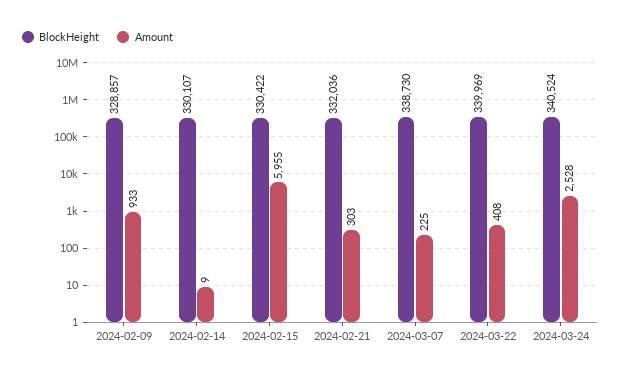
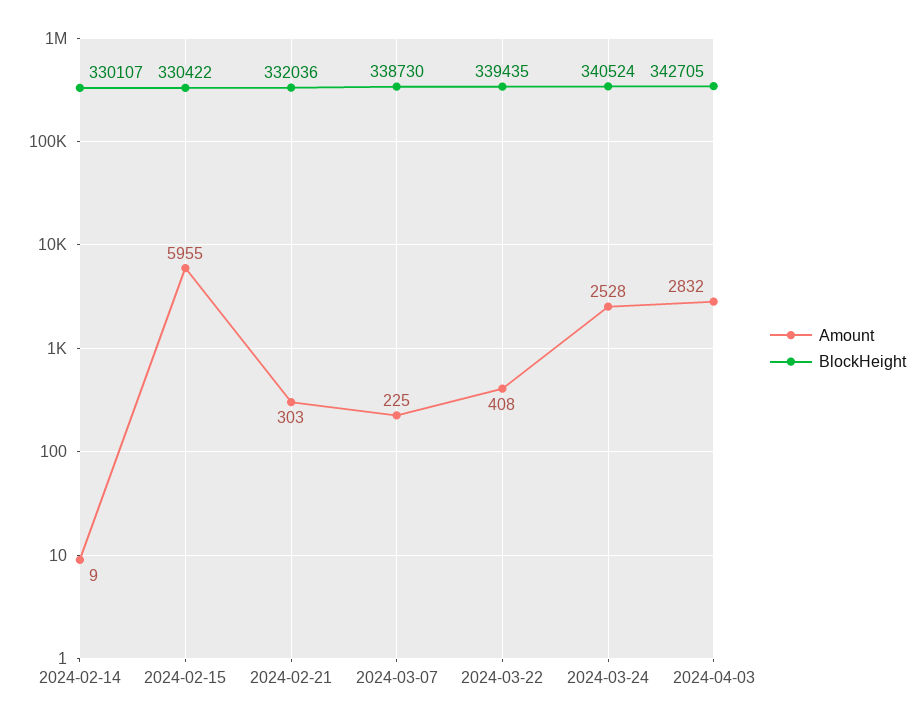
BlockHeight, 2024-02-09: 328857 -> none
Amount, 2024-02-09: 933 -> none
BlockHeight, 2024-03-22: 339969 -> 339435
Amount, 2024-04-03: none -> 2832
BlockHeight, 2024-04-03: none -> 342705

